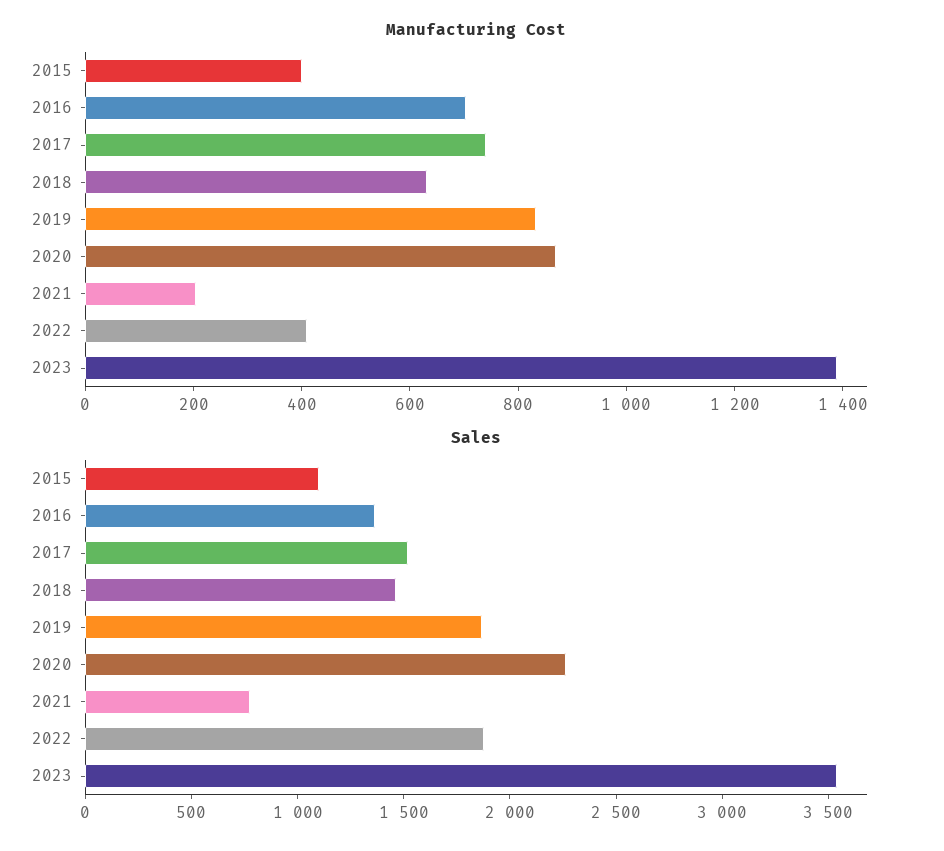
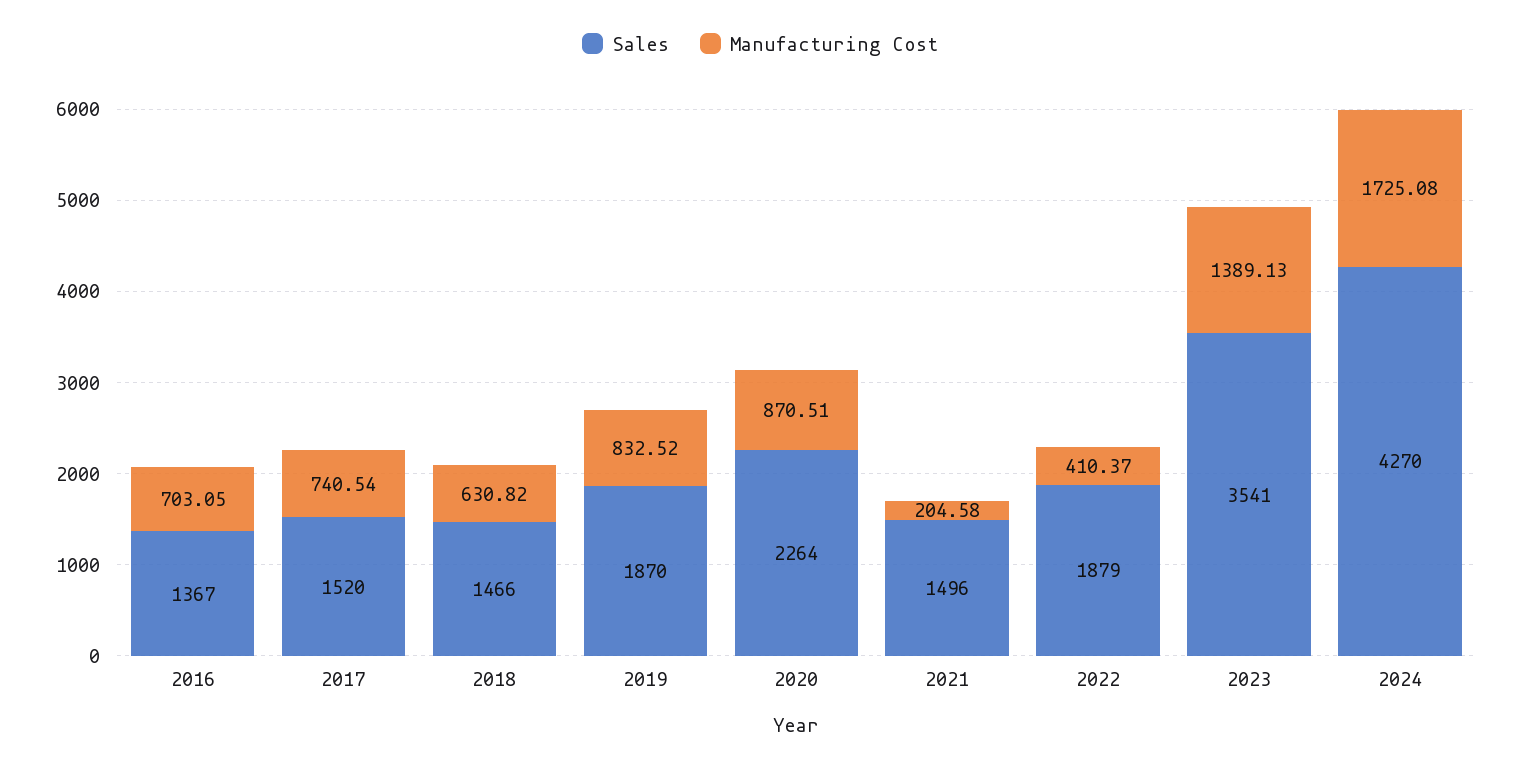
Manufacturing Cost, 2015: 400 -> none
Sales, 2015: 1100 -> none
Sales, 2021: 800 -> 1496
Sales, 2024: none -> 4270
Manufacturing Cost, 2024: none -> 1725.08

